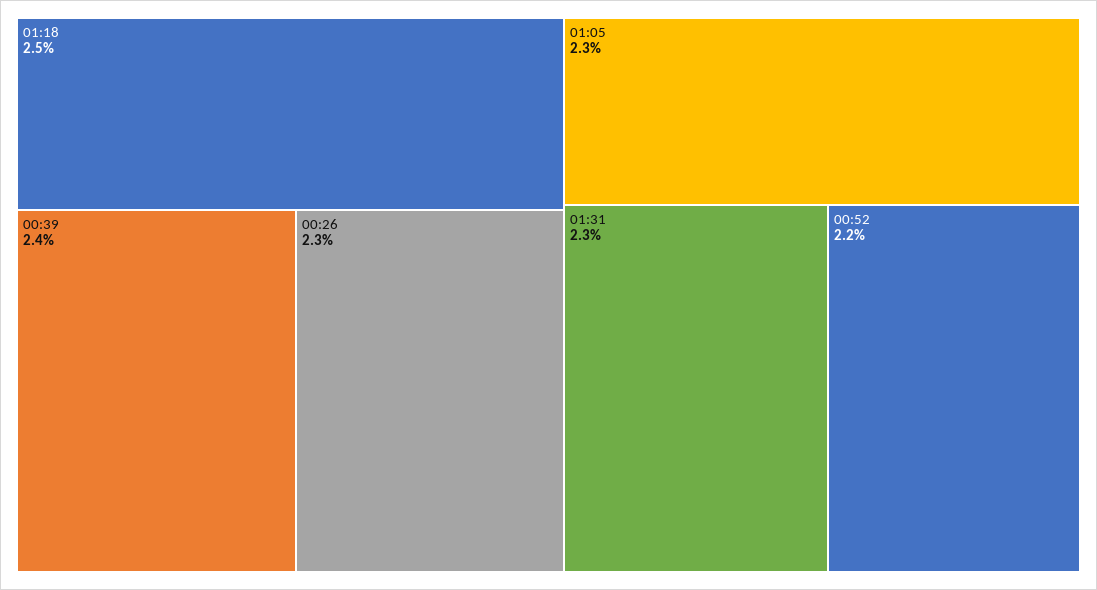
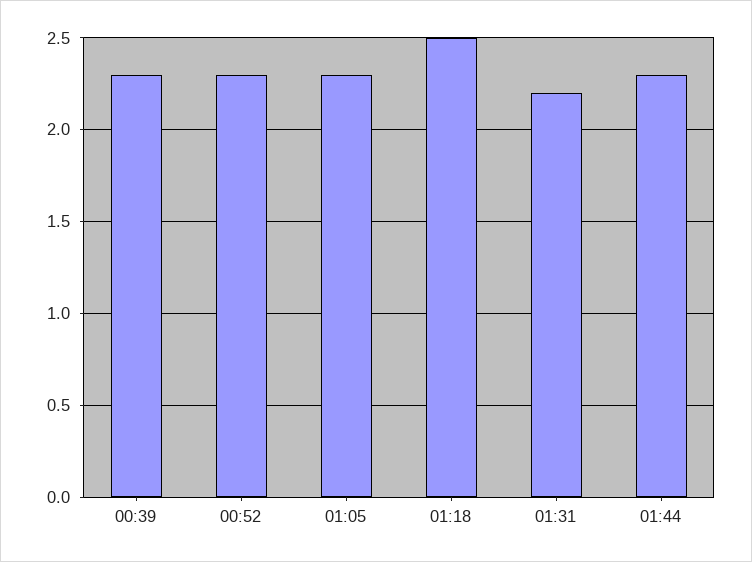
00:39: 2.4 -> 2.3
00:26: 2.3 -> none
01:31: 2.3 -> 2.2
00:52: 2.2 -> 2.3
01:44: none -> 2.3

